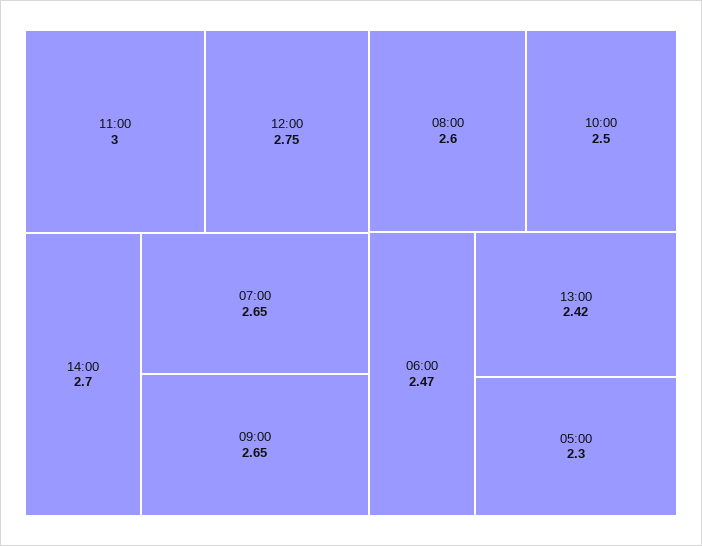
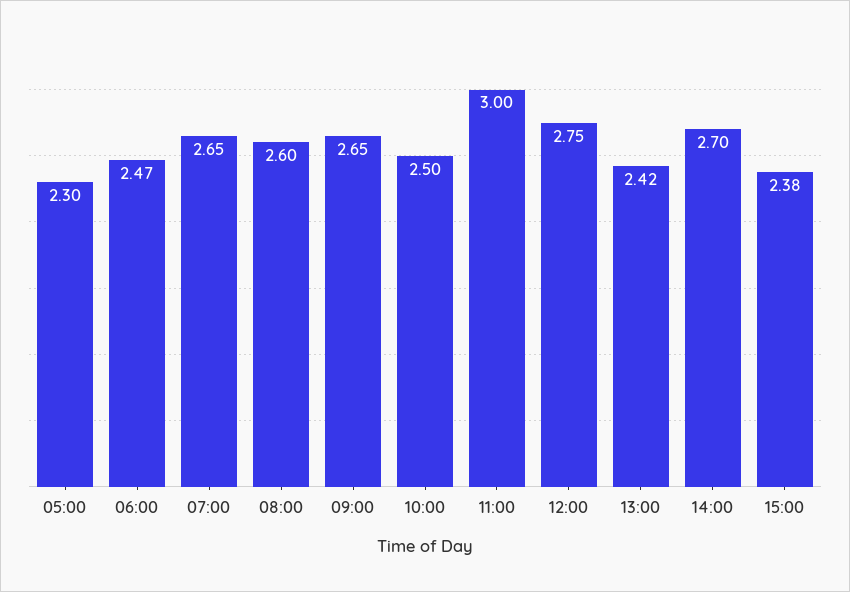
15:00: none -> 2.38

